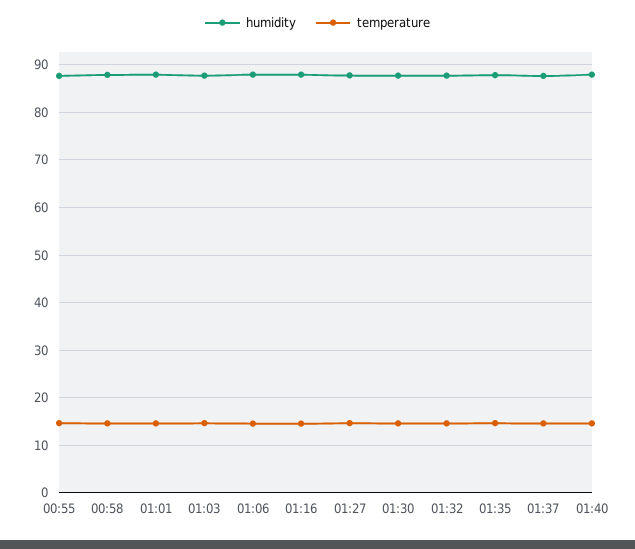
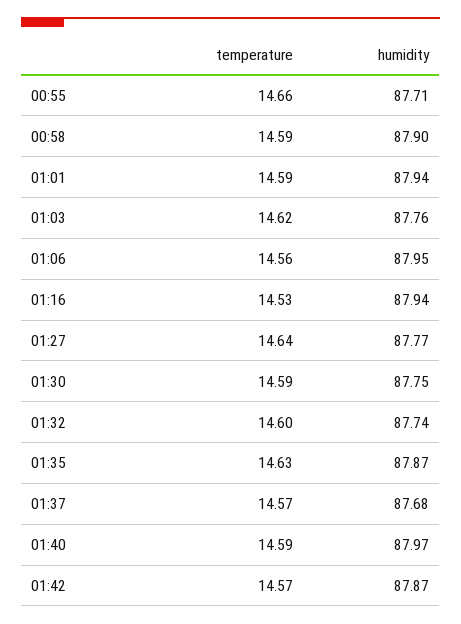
temperature, 01:42: none -> 14.57
humidity, 01:42: none -> 87.87

